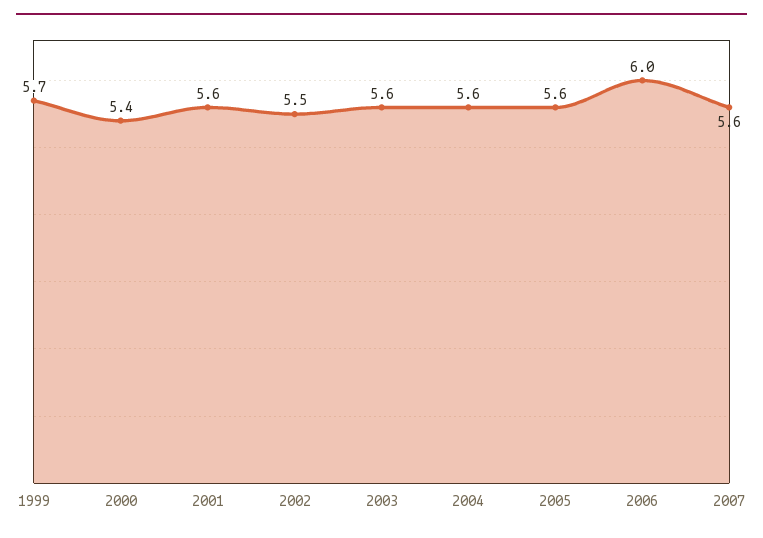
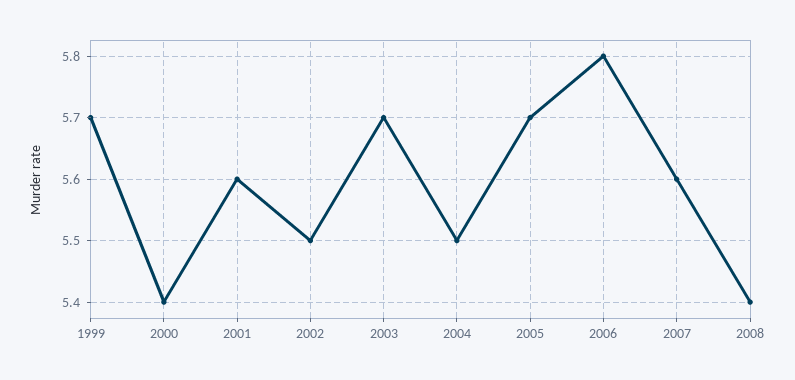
2003: 5.6 -> 5.7
2004: 5.6 -> 5.5
2005: 5.6 -> 5.7
2006: 6 -> 5.8
2008: none -> 5.4

